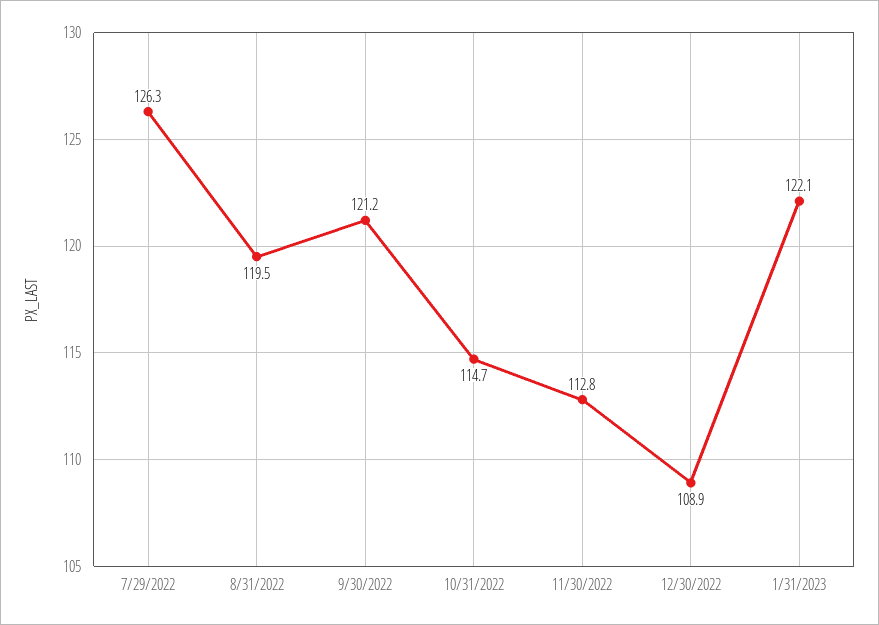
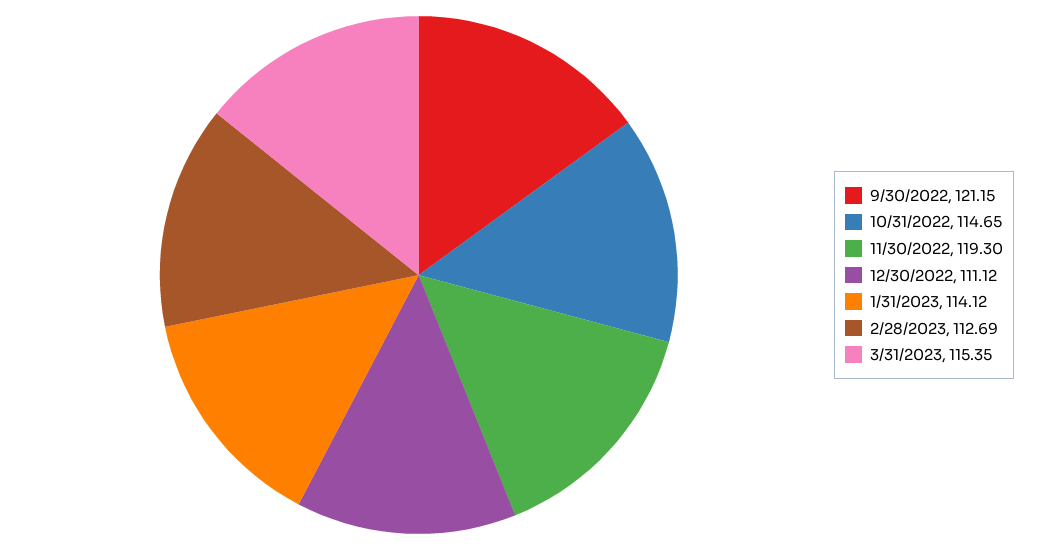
7/29/2022: 126.3 -> none
8/31/2022: 119.5 -> none
11/30/2022: 112.8 -> 119.3
12/30/2022: 108.9 -> 111.12
1/31/2023: 122.1 -> 114.12
2/28/2023: none -> 112.69
3/31/2023: none -> 115.35

